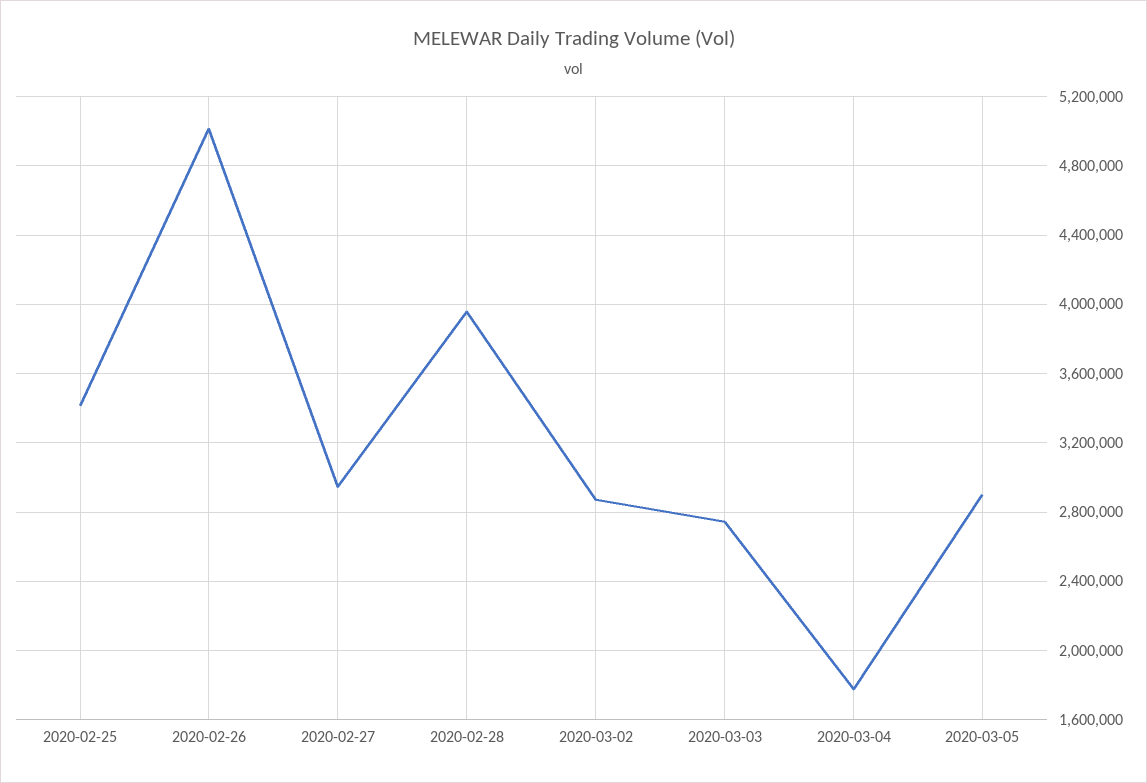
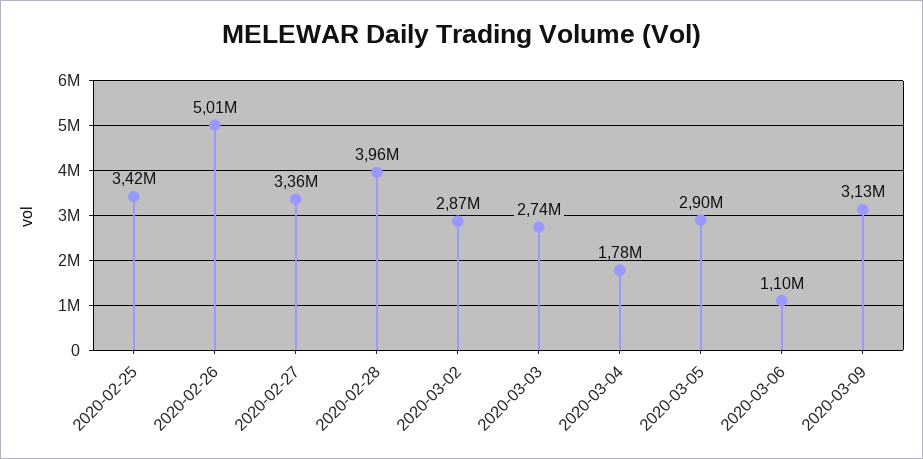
2020-02-27: 2950000 -> 3360000
2020-03-06: none -> 1100000
2020-03-09: none -> 3130000

